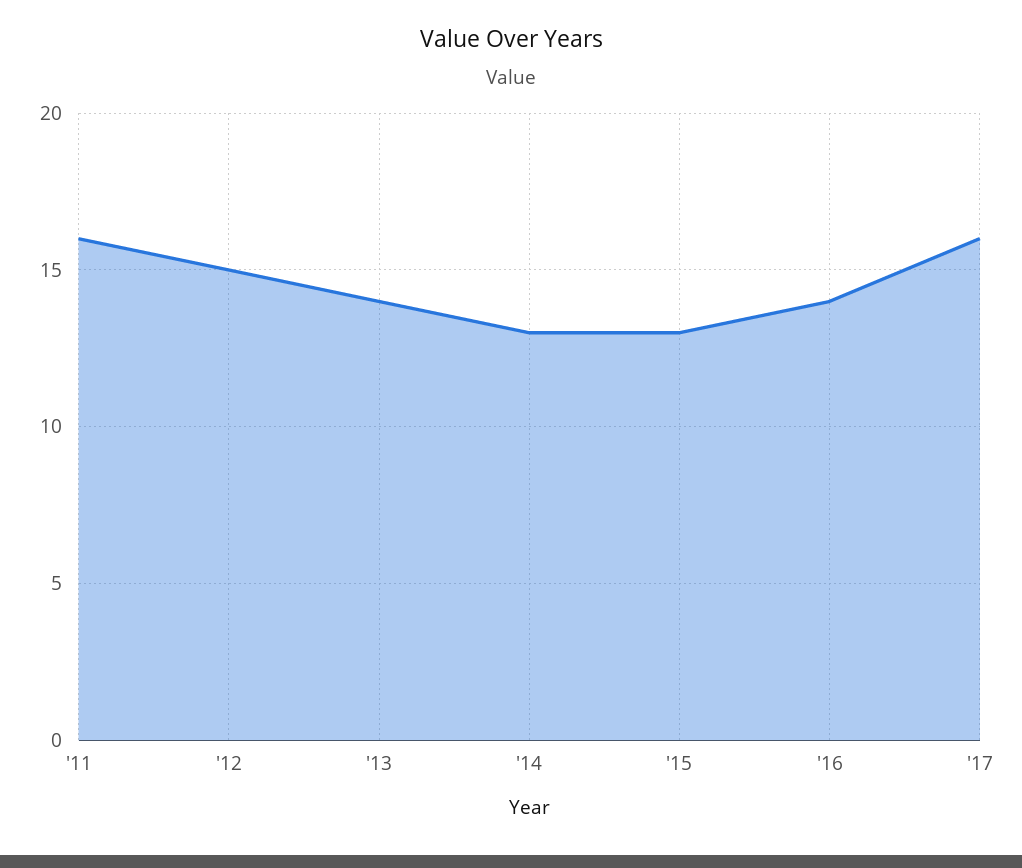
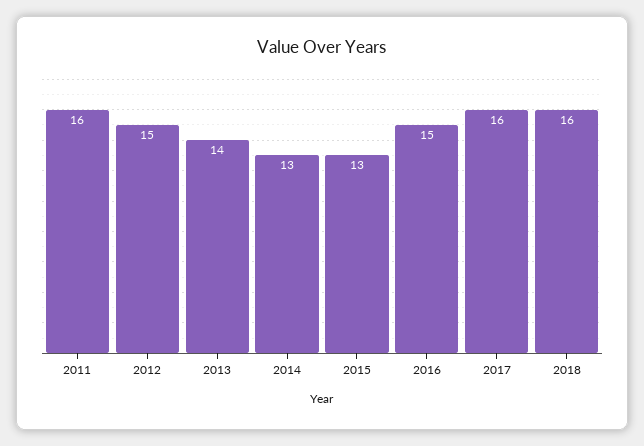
'16: 14 -> 15
2018: none -> 16

